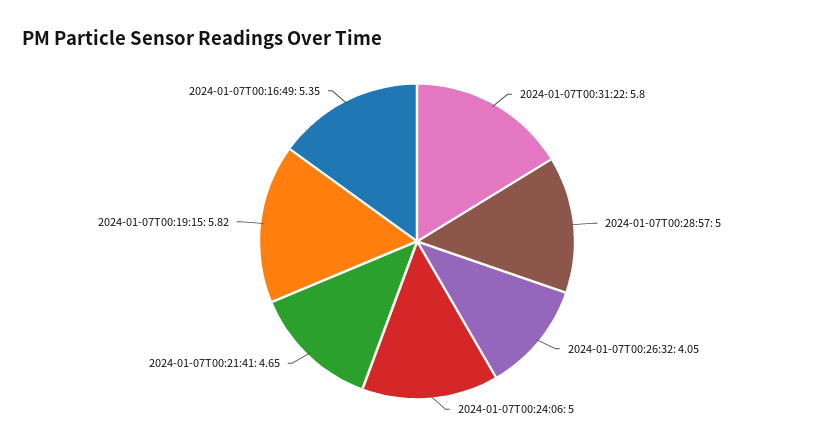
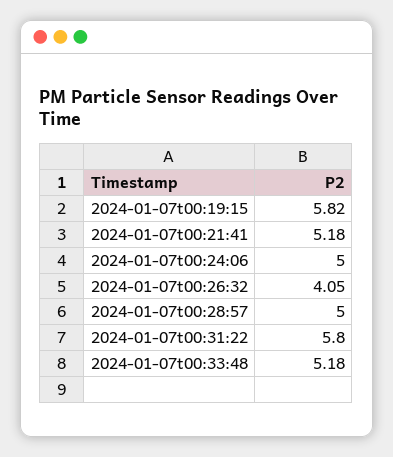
2024-01-07T00:21:41: 4.65 -> 5.18
2024-01-07T00:16:49: 5.35 -> none
2024-01-07t00:33:48: none -> 5.18

